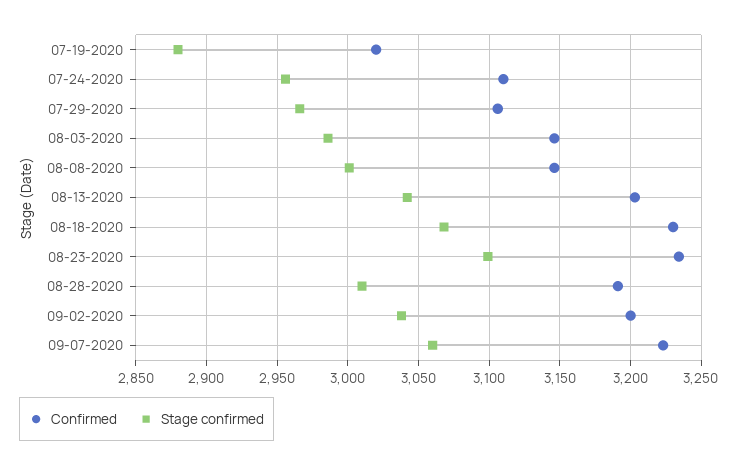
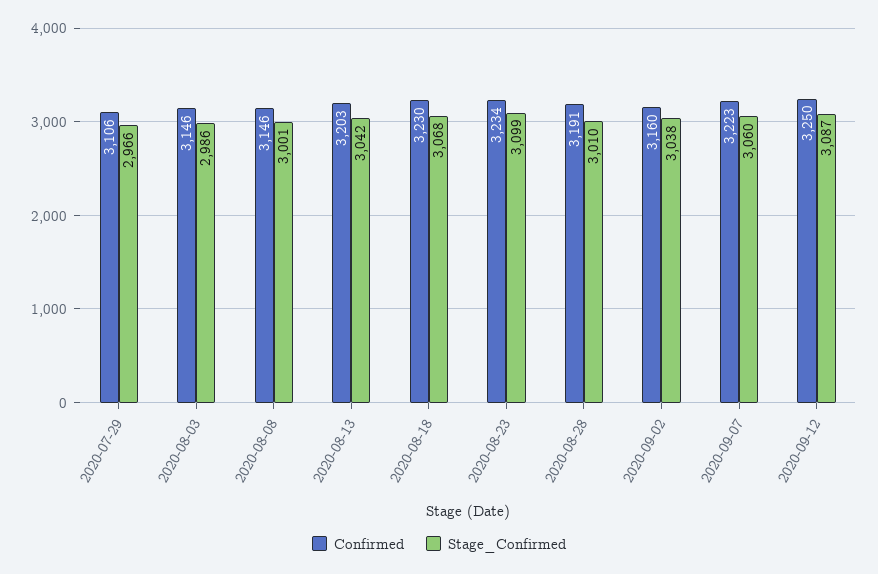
Confirmed, 07-19-2020: 3020 -> none
Stage confirmed, 07-19-2020: 2880 -> none
Confirmed, 07-24-2020: 3110 -> none
Stage confirmed, 07-24-2020: 2955 -> none
Confirmed, 09-02-2020: 3200 -> 3160
Confirmed, 2020-09-12: none -> 3250
Stage confirmed, 2020-09-12: none -> 3087

